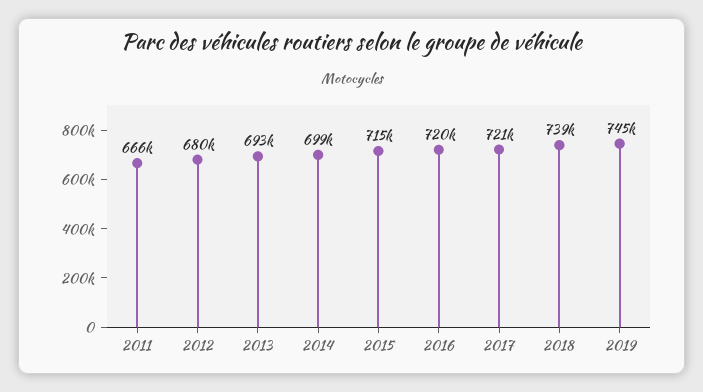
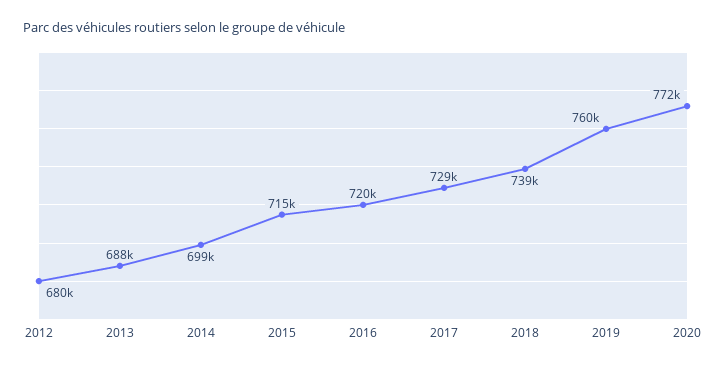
2011: 666000 -> none
2013: 693000 -> 688000
2017: 721000 -> 729000
2019: 745000 -> 760000
2020: none -> 772000

